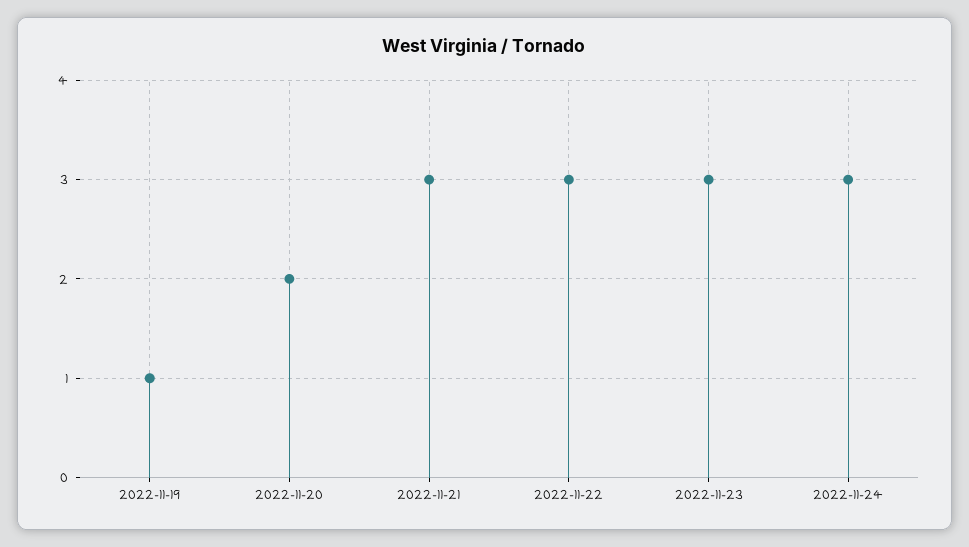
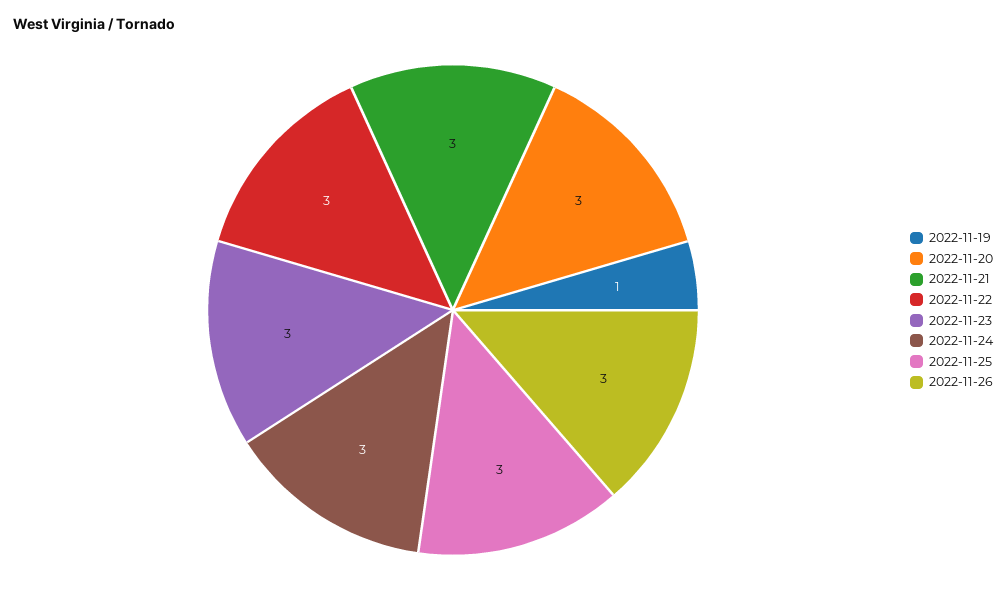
2022-11-20: 2 -> 3
2022-11-25: none -> 3
2022-11-26: none -> 3

